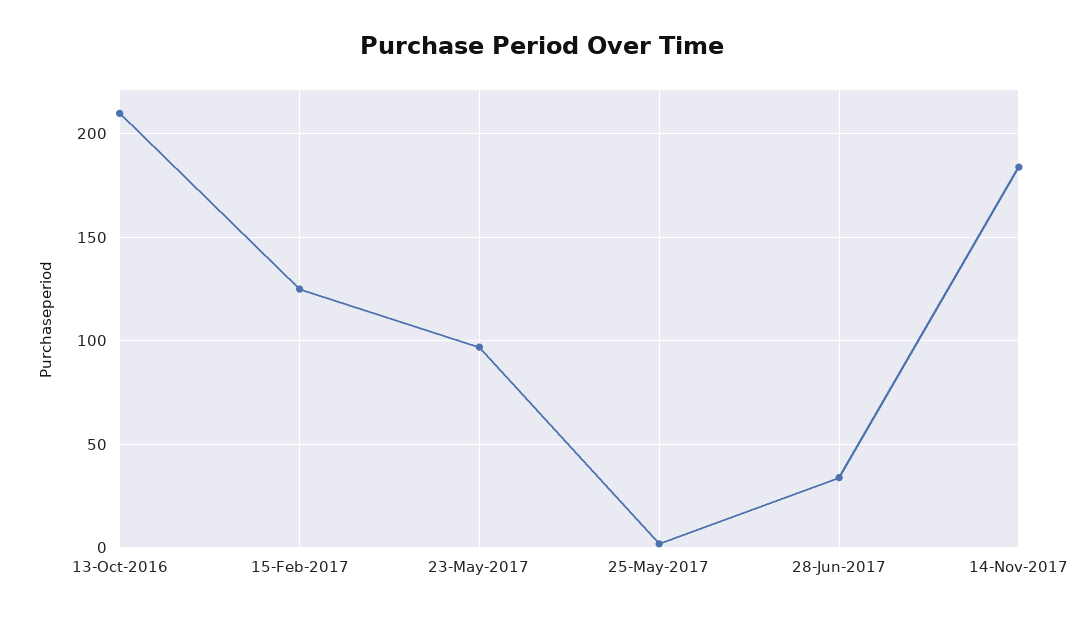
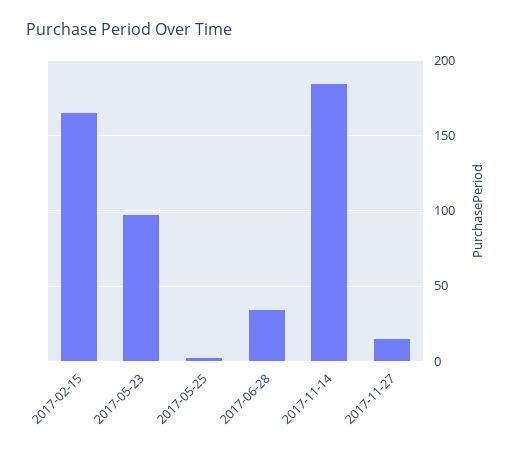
13-Oct-2016: 210 -> none
15-Feb-2017: 125 -> 165
2017-11-27: none -> 15

